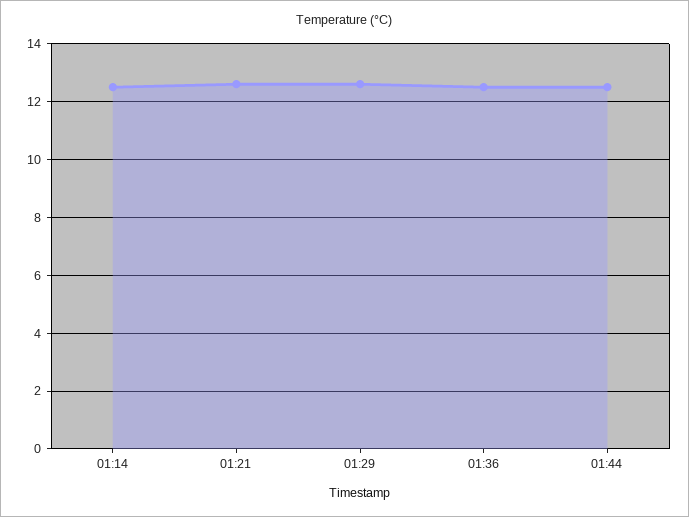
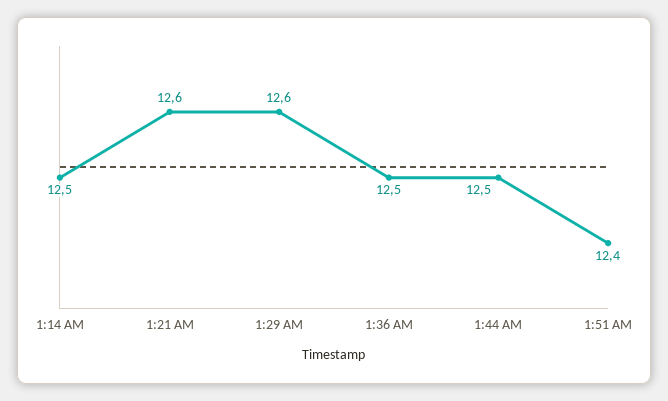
1:51 AM: none -> 12.4

